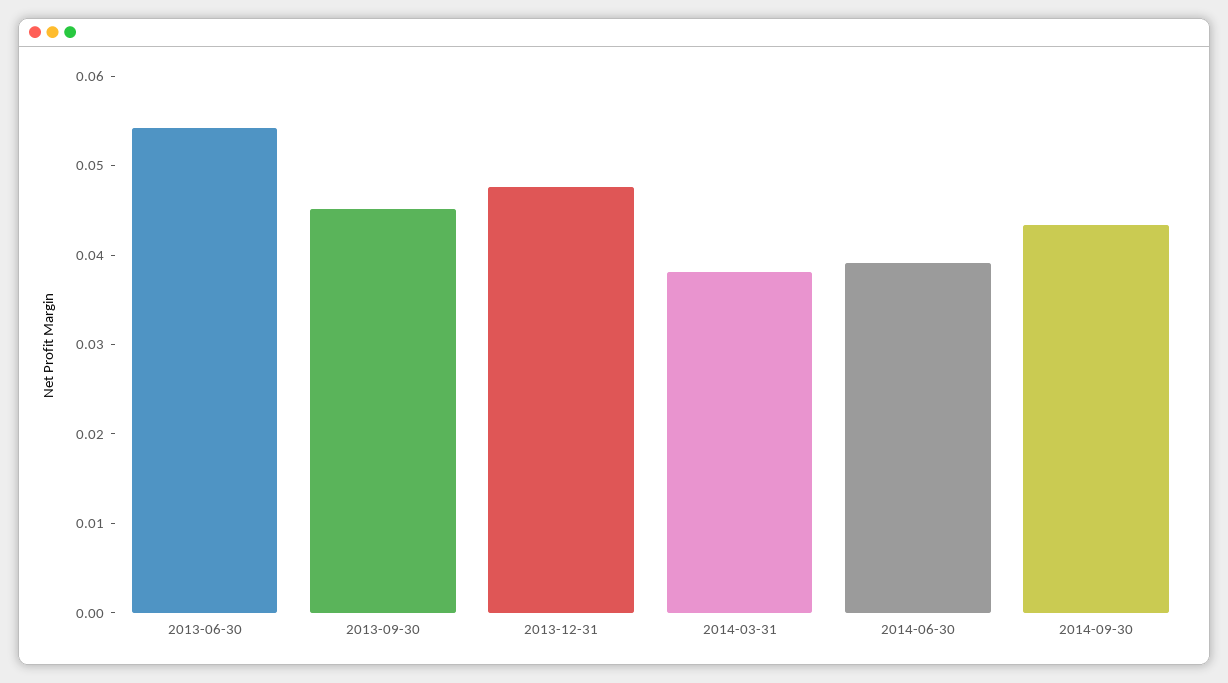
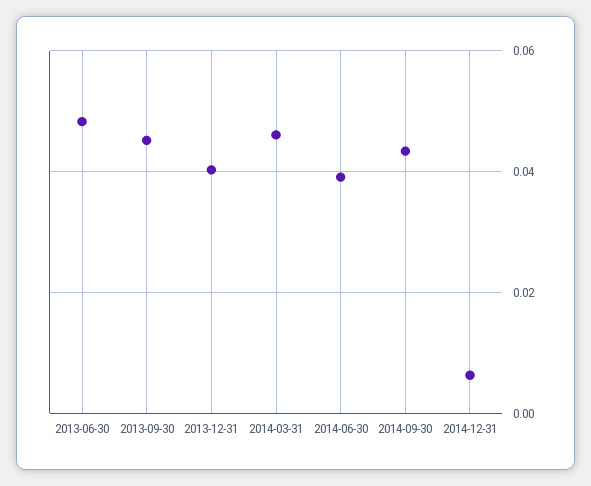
2013-06-30: 0.054 -> 0.048
2013-12-31: 0.048 -> 0.04
2014-03-31: 0.038 -> 0.046
2014-12-31: none -> 0.006

